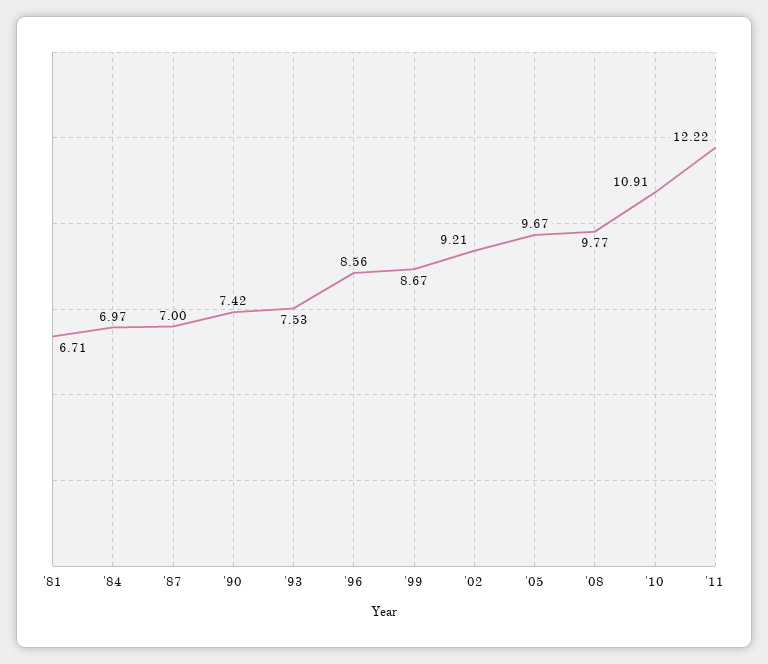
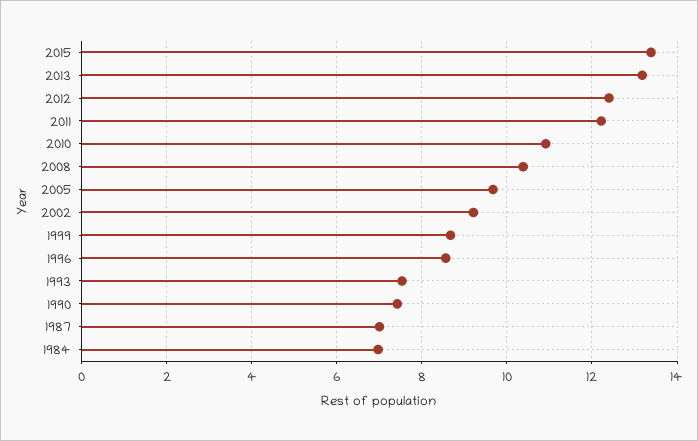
'81: 6.71 -> none
'08: 9.77 -> 10.4
2015: none -> 13.4
2013: none -> 13.2
2012: none -> 12.4

